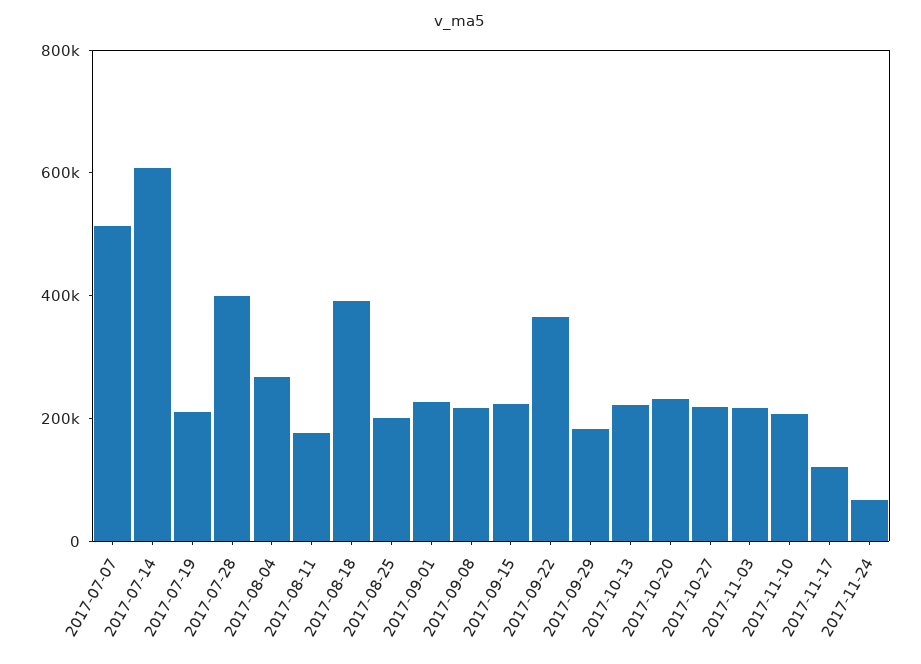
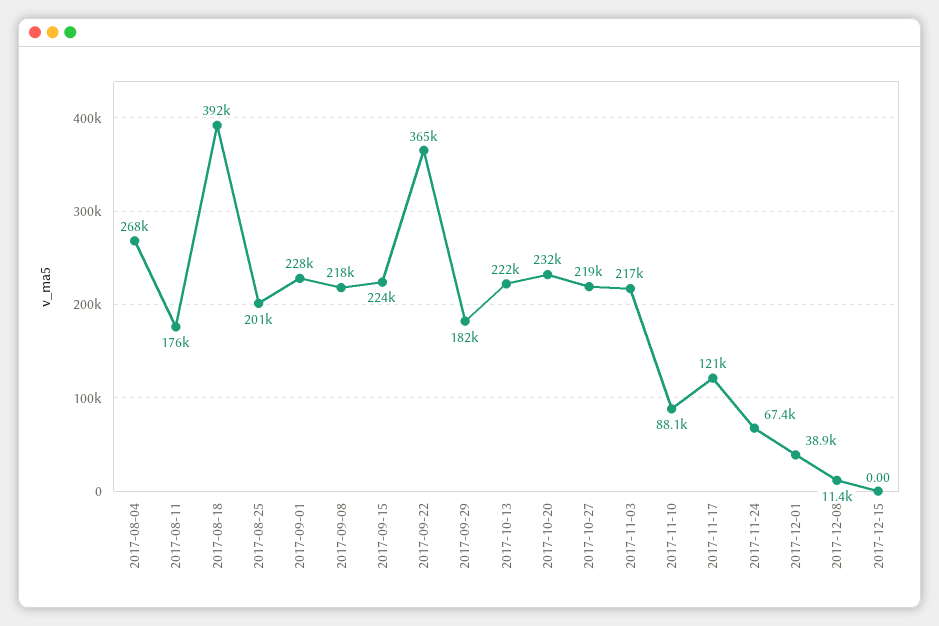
2017-07-07: 500000 -> none
2017-07-14: 600000 -> none
2017-07-19: 200000 -> none
2017-07-28: 400000 -> none
2017-11-10: 200000 -> 88100
2017-12-01: none -> 38900
2017-12-08: none -> 11400
2017-12-15: none -> 0

